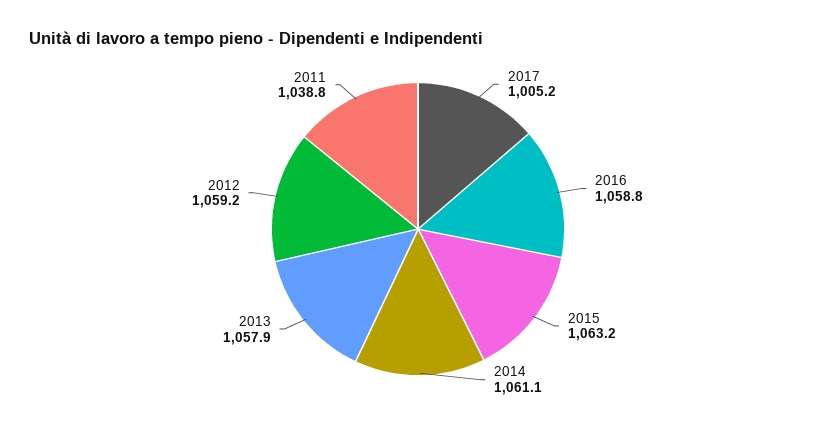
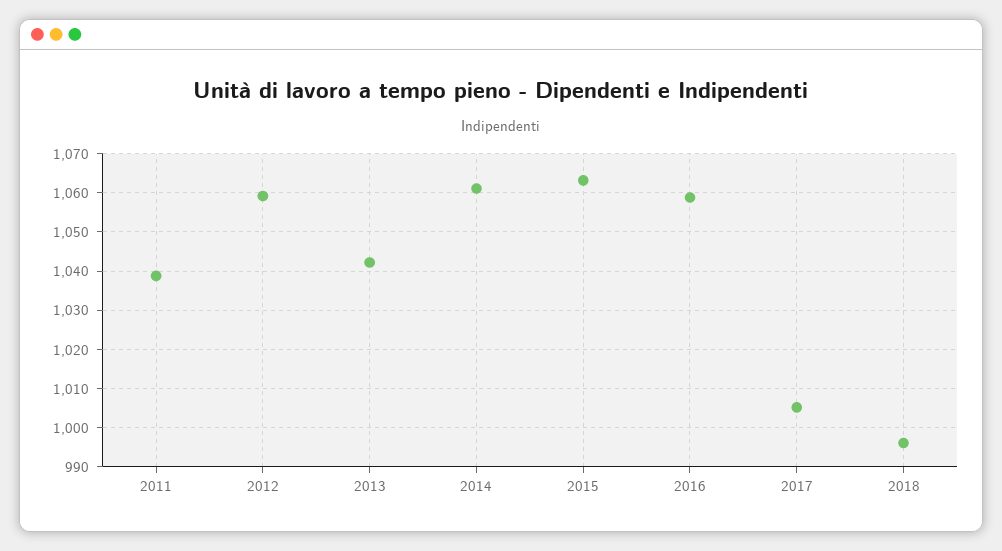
2013: 1057.9 -> 1042
2018: none -> 996

